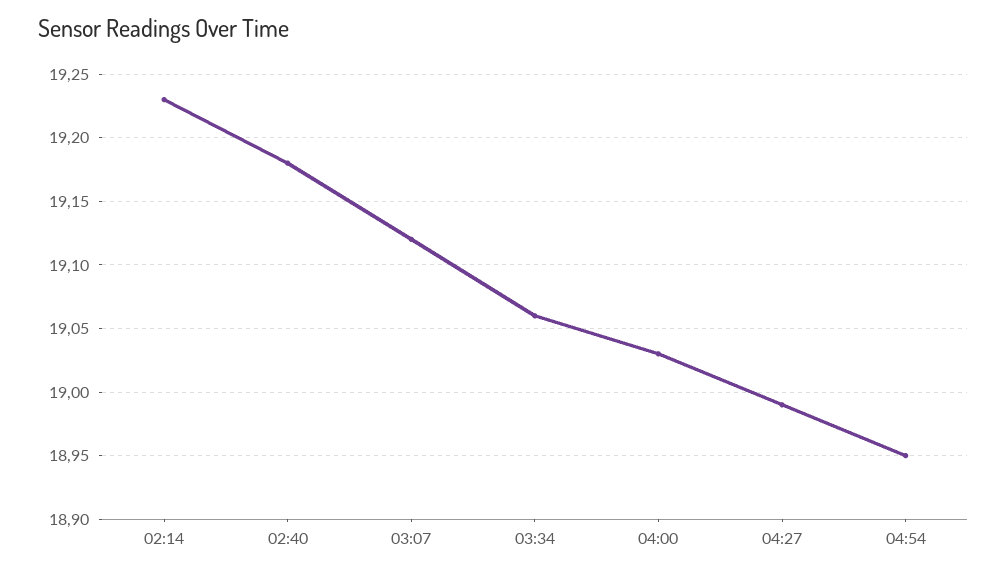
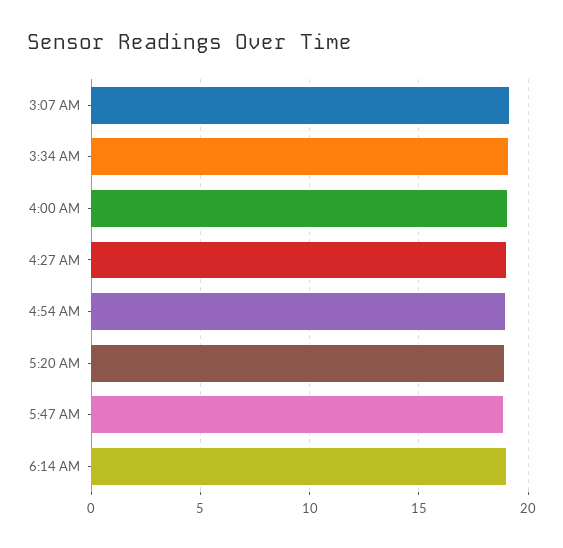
02:14: 19.23 -> none
02:40: 19.18 -> none
5:20 AM: none -> 19
5:47 AM: none -> 19
6:14 AM: none -> 19

